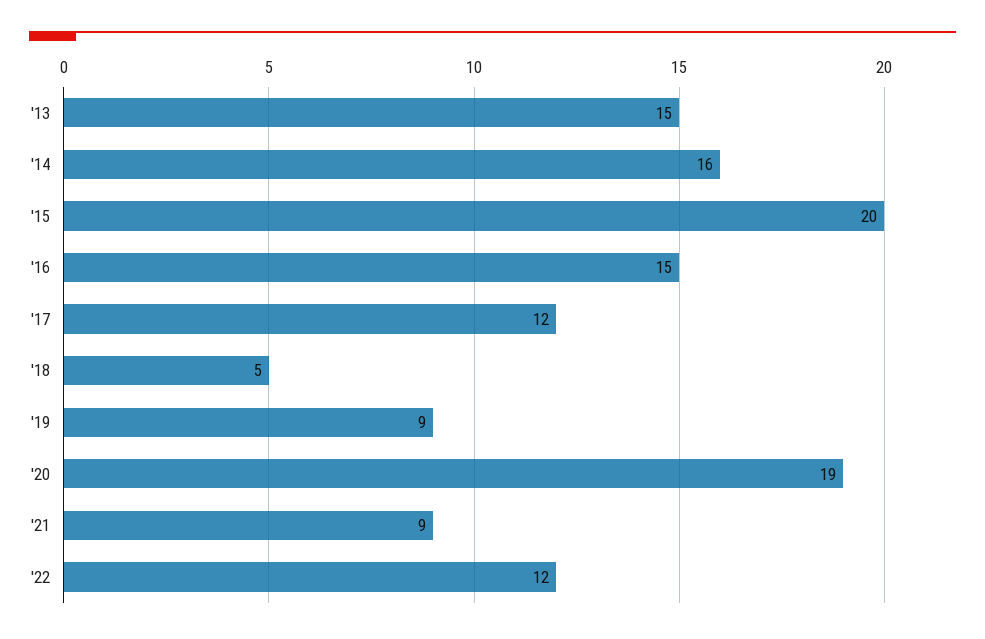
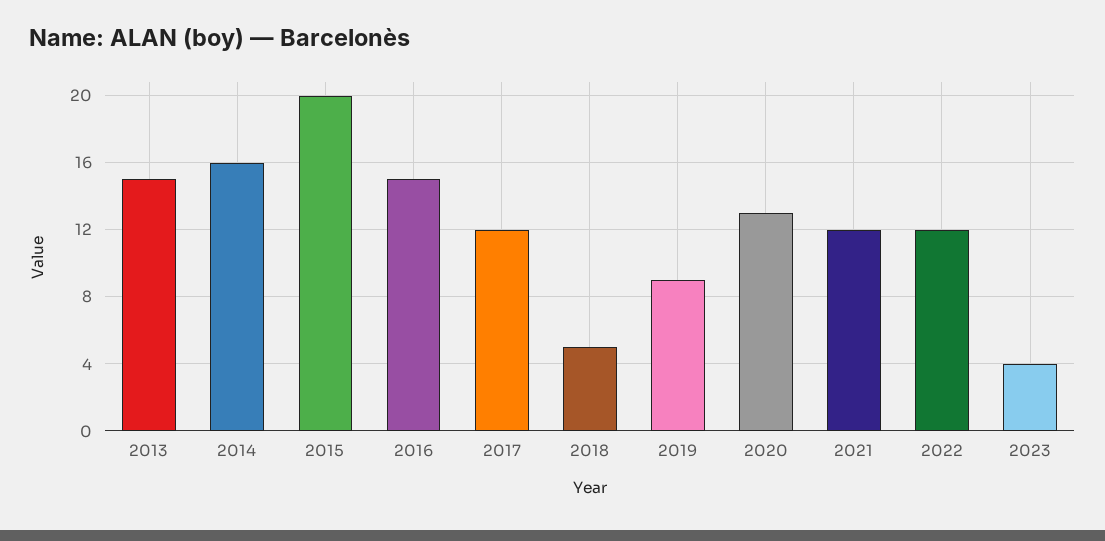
'20: 19 -> 13
'21: 9 -> 12
2023: none -> 4

